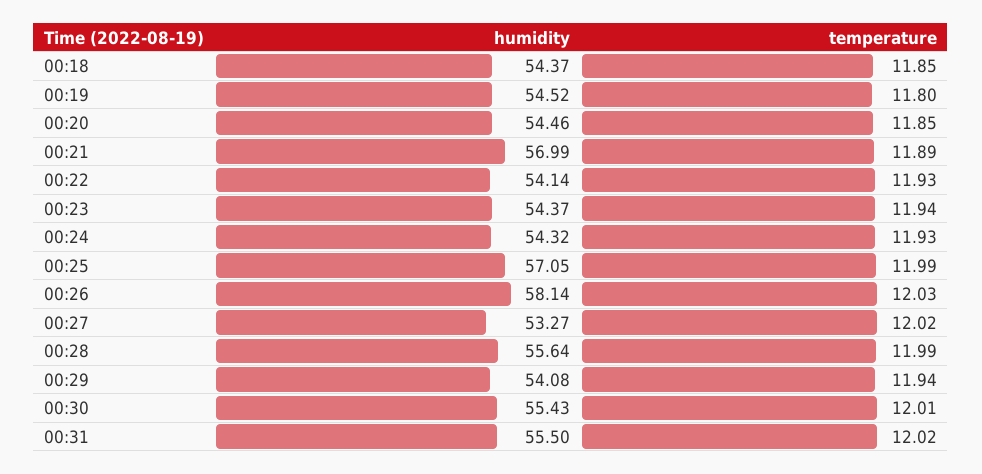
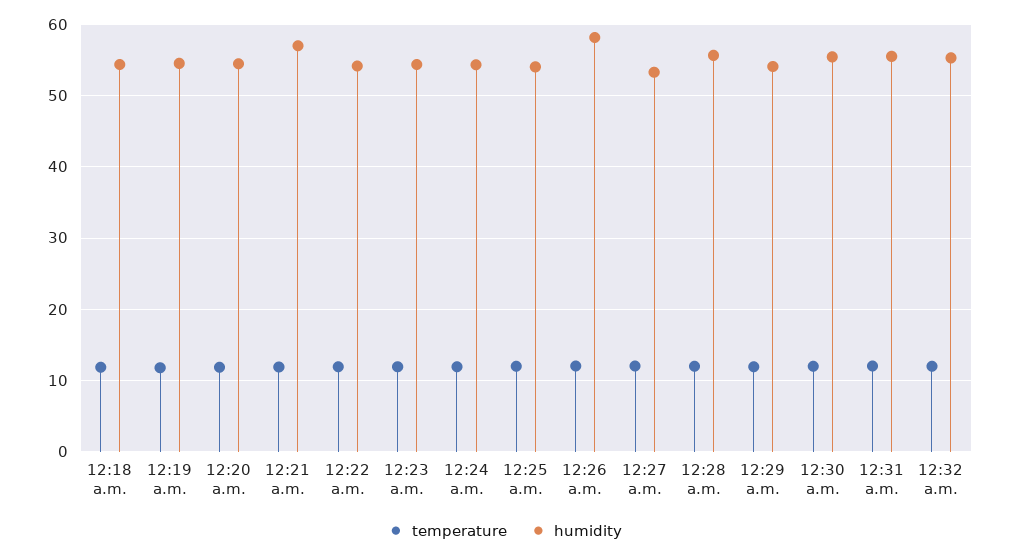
humidity, 00:25: 57.05 -> 54
temperature, 12:32 a.m.: none -> 12
humidity, 12:32 a.m.: none -> 55

